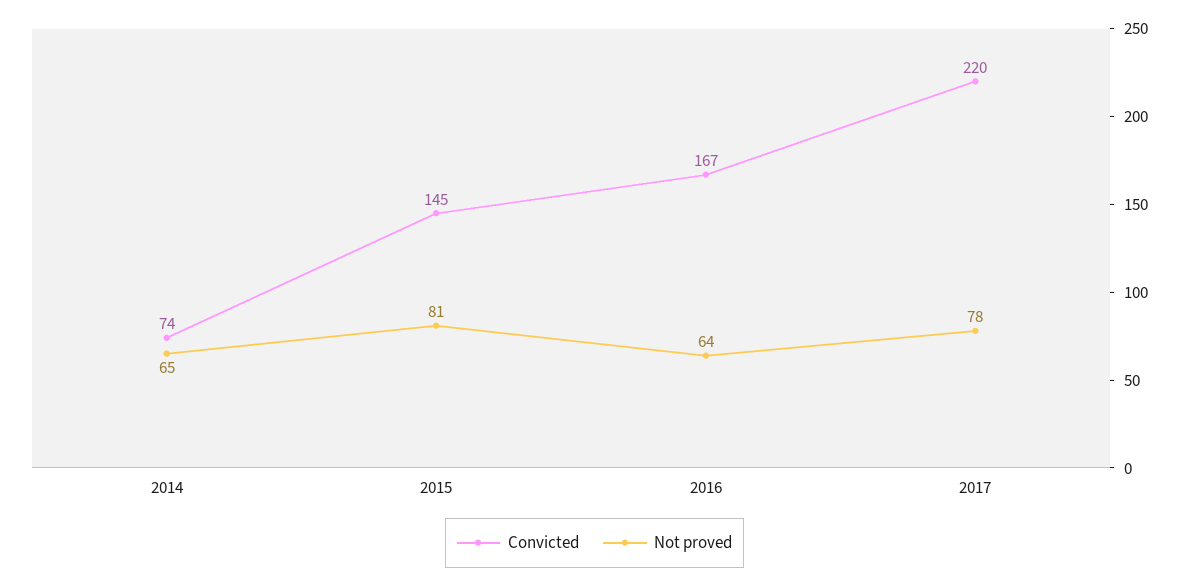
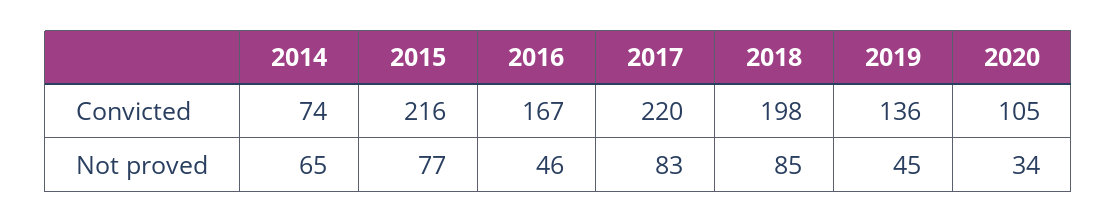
Convicted, 2015: 145 -> 216
Not proved, 2015: 81 -> 77
Not proved, 2016: 64 -> 46
Not proved, 2017: 78 -> 83
Convicted, 2018: none -> 198
Convicted, 2019: none -> 136
Convicted, 2020: none -> 105
Not proved, 2018: none -> 85
Not proved, 2019: none -> 45
Not proved, 2020: none -> 34

